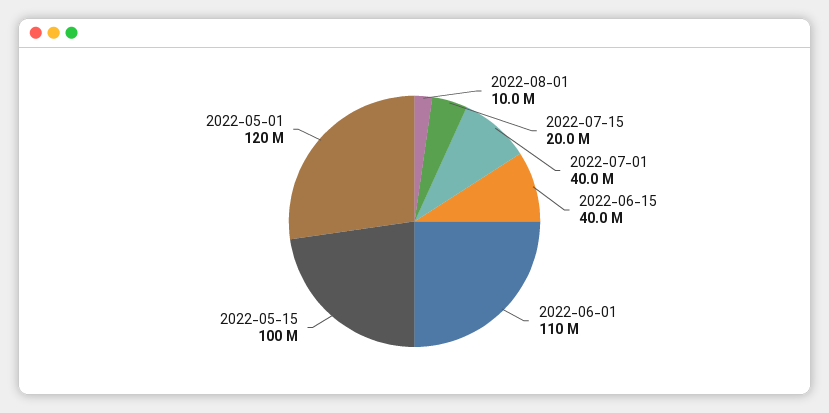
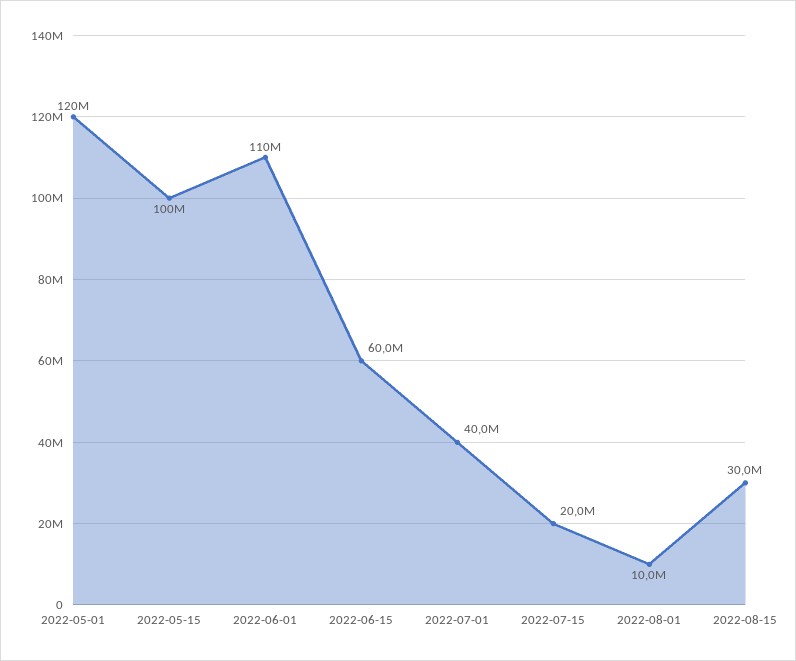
2022-06-15: 40000000 -> 60000000
2022-08-15: none -> 30000000

